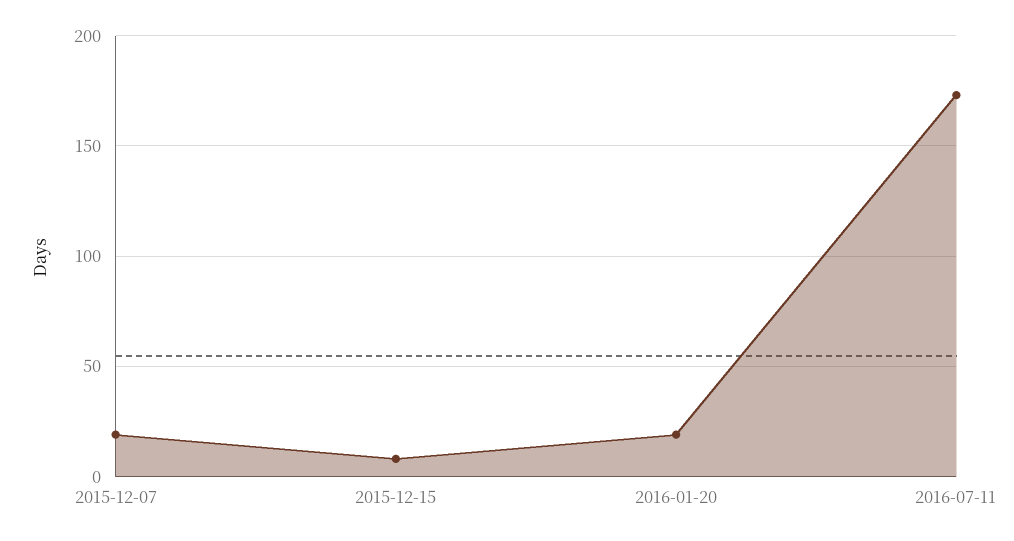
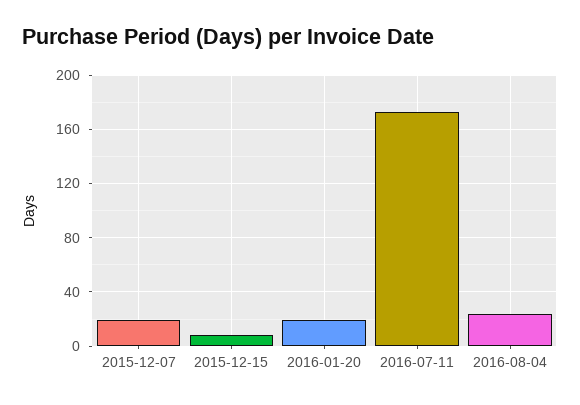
2016-08-04: none -> 25

